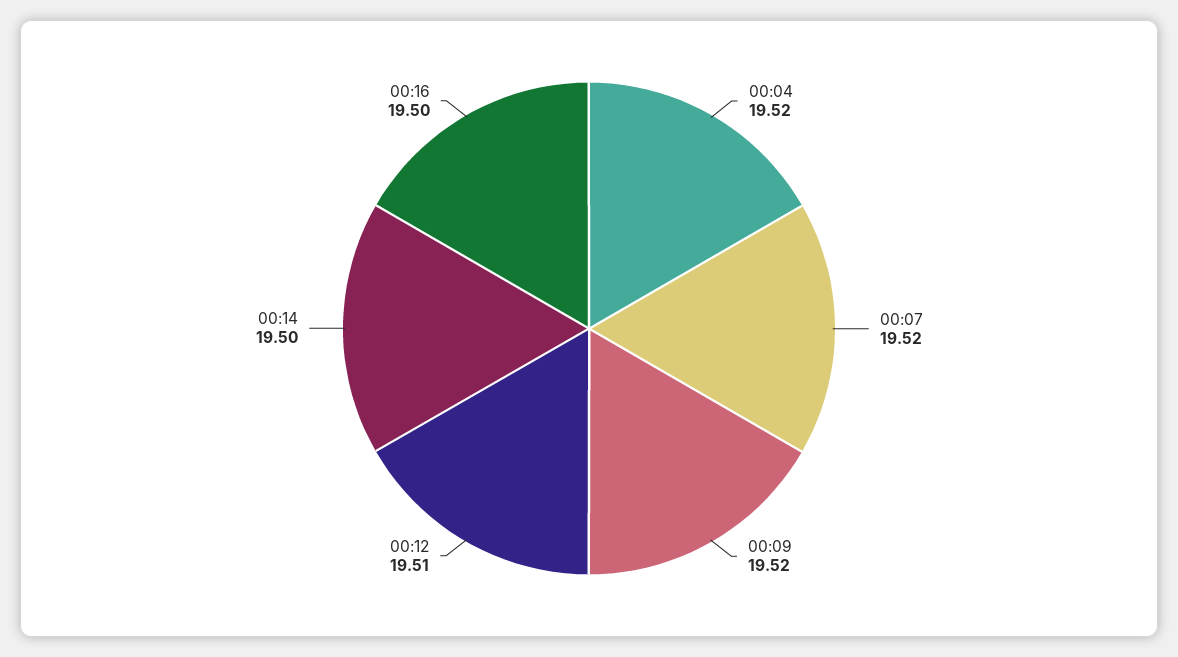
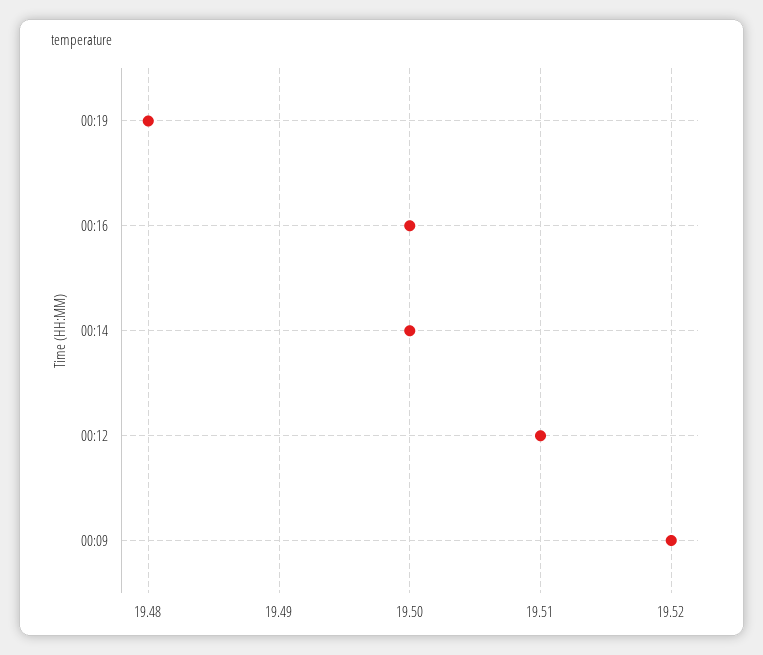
00:04: 19.52 -> none
00:07: 19.52 -> none
00:19: none -> 19.48

